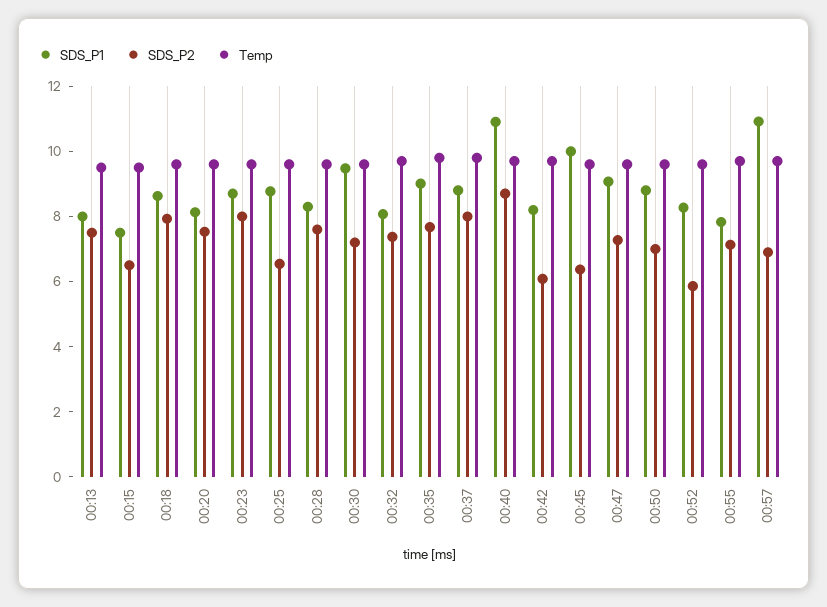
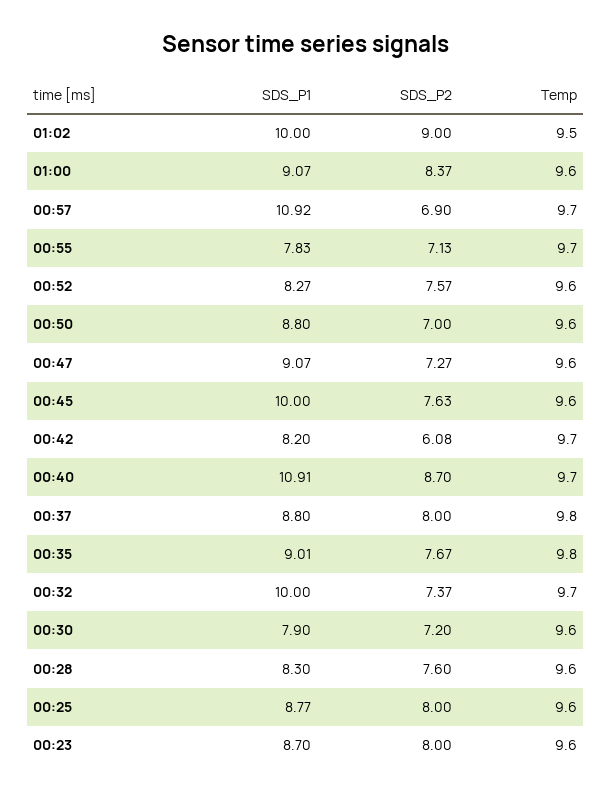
SDS_P1, 00:13: 8 -> none
SDS_P2, 00:13: 7.5 -> none
Temp, 00:13: 9.5 -> none
SDS_P1, 00:15: 7.5 -> none
SDS_P2, 00:15: 6.5 -> none
Temp, 00:15: 9.5 -> none
SDS_P1, 00:18: 8.5 -> none
SDS_P2, 00:18: 8 -> none
Temp, 00:18: 9.5 -> none
SDS_P1, 00:20: 8 -> none
SDS_P2, 00:20: 7.5 -> none
Temp, 00:20: 9.5 -> none
SDS_P2, 00:25: 6.5 -> 8
SDS_P1, 00:30: 9.5 -> 7.9
SDS_P1, 00:32: 8 -> 10
SDS_P2, 00:45: 6.5 -> 7.63
SDS_P2, 00:52: 6 -> 7.57
SDS_P1, 01:02: none -> 10
SDS_P2, 01:02: none -> 9
Temp, 01:02: none -> 9.5
SDS_P1, 01:00: none -> 9.07
SDS_P2, 01:00: none -> 8.37
Temp, 01:00: none -> 9.6

